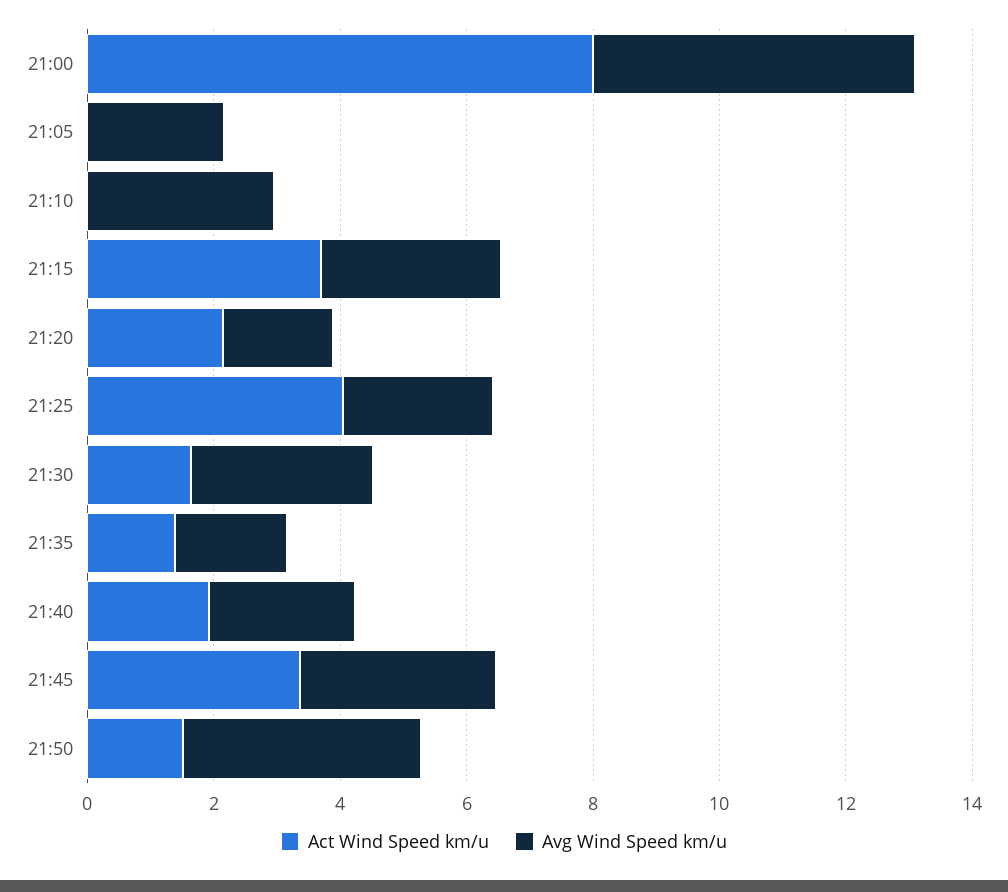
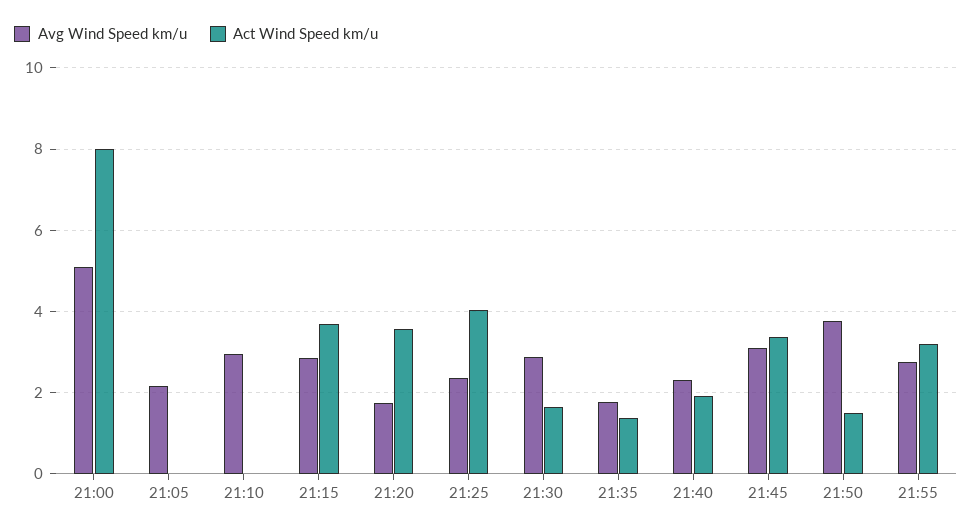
Act Wind Speed km/u, 21:20: 2 -> 3.6
Avg Wind Speed km/u, 21:55: none -> 2.8
Act Wind Speed km/u, 21:55: none -> 3.2

